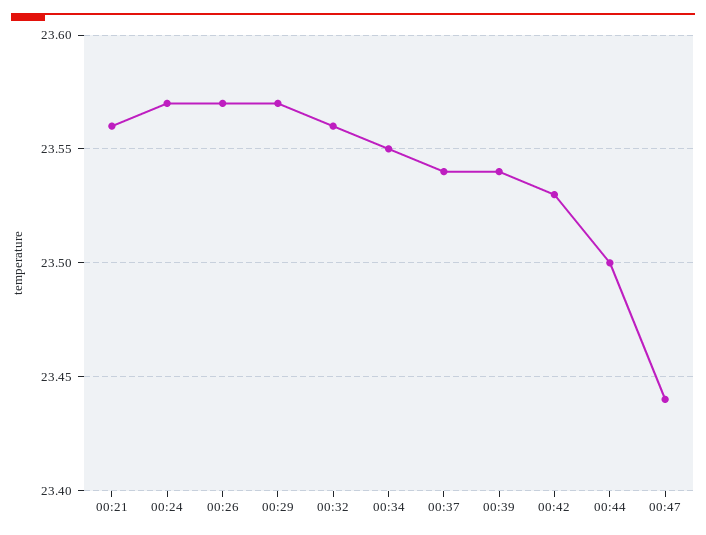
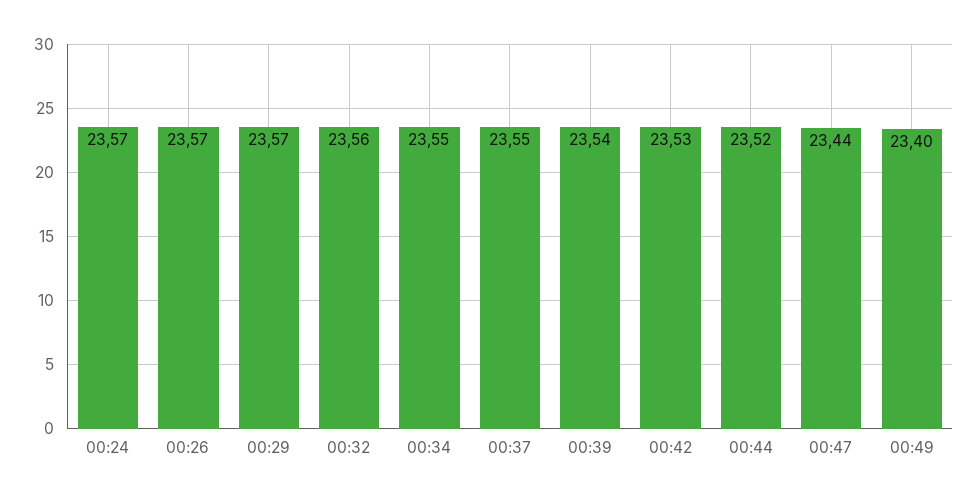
00:21: 23.56 -> none
00:37: 23.54 -> 23.55
00:44: 23.5 -> 23.52
00:49: none -> 23.4

